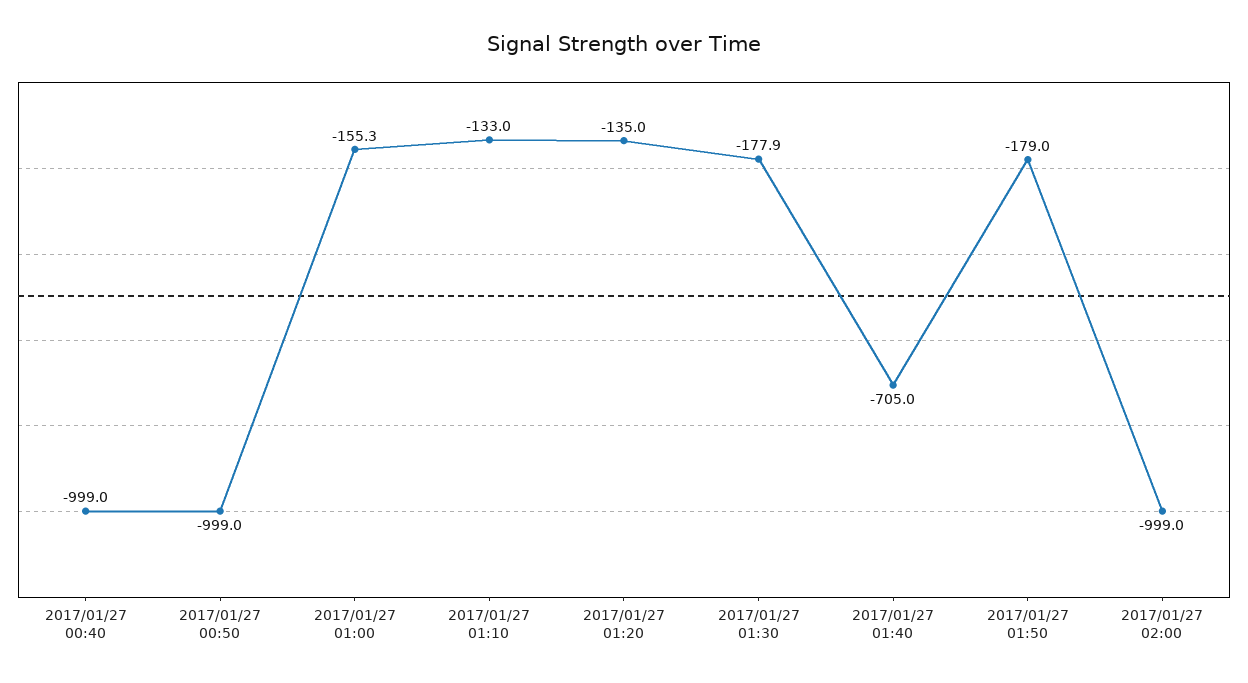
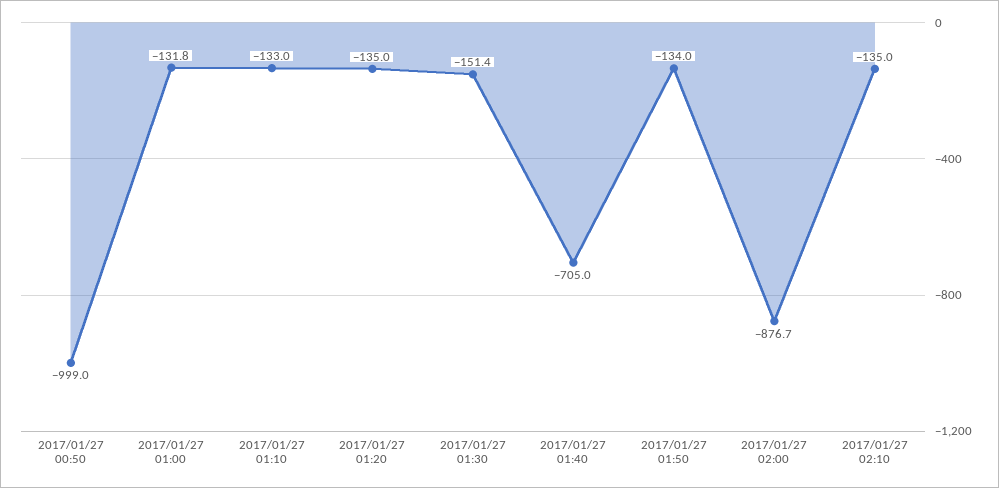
2017/01/27 00:40: -999 -> none
2017/01/27 01:00: -155.3 -> -131.8
2017/01/27 01:30: -177.9 -> -151.4
2017/01/27 01:50: -179 -> -134
2017/01/27 02:00: -999 -> -876.7
2017/01/27 02:10: none -> -135

